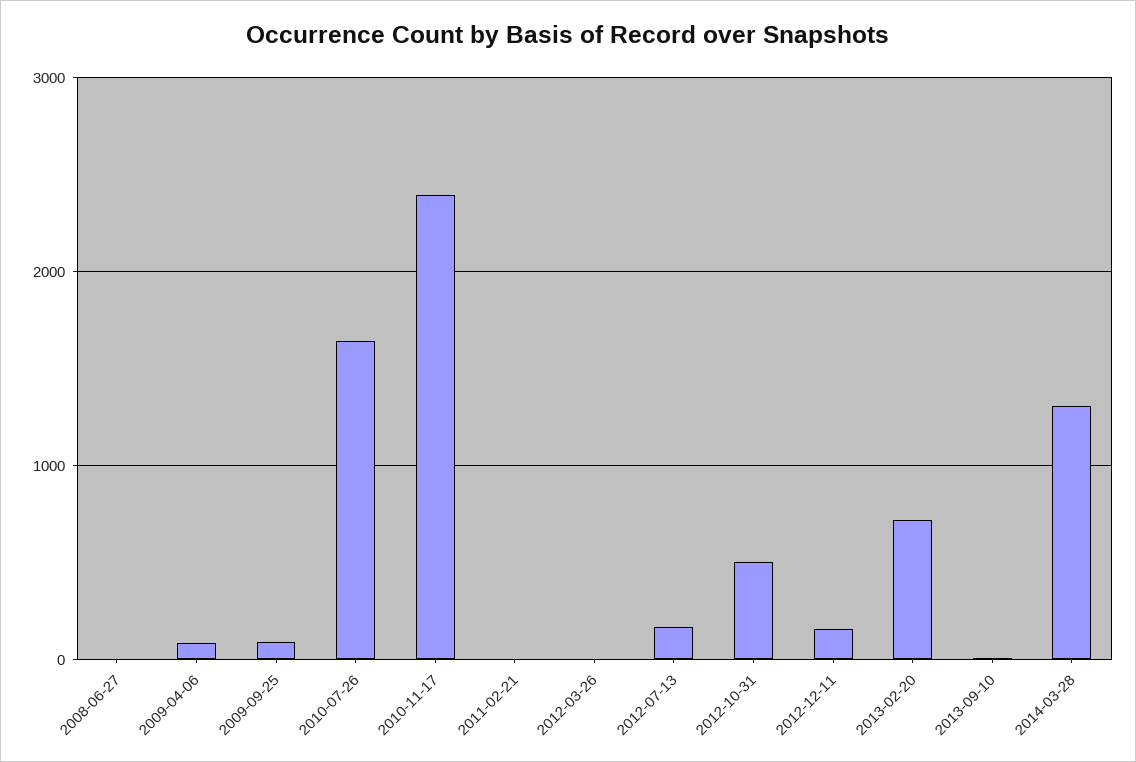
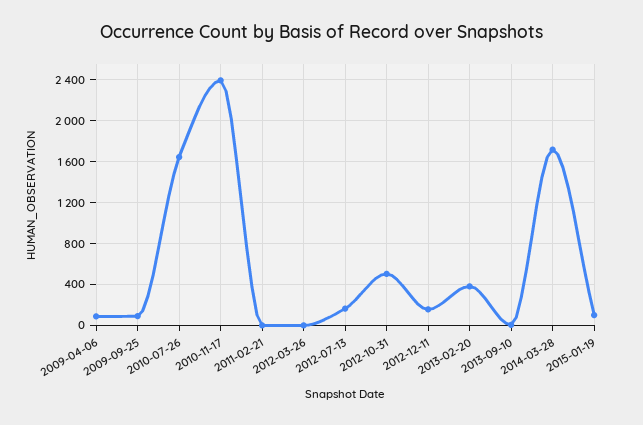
2008-06-27: 0 -> none
2013-02-20: 700 -> 400
2014-03-28: 1300 -> 1700
2015-01-19: none -> 100

